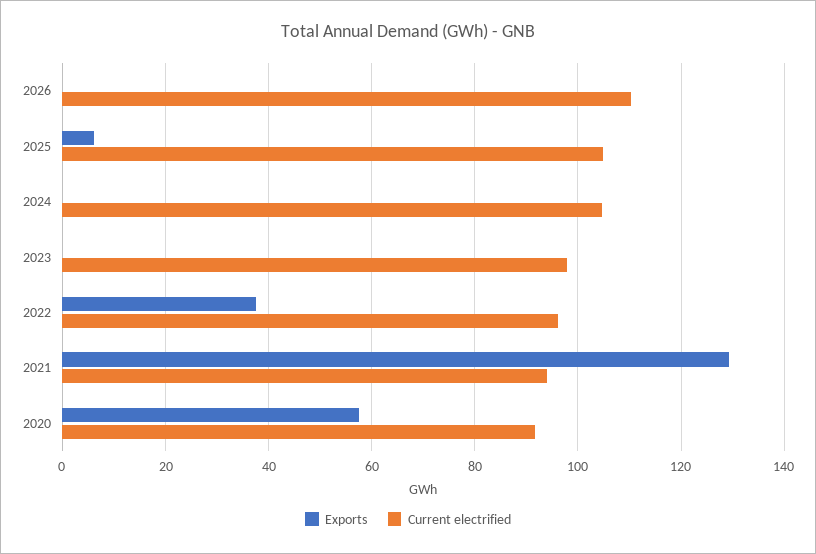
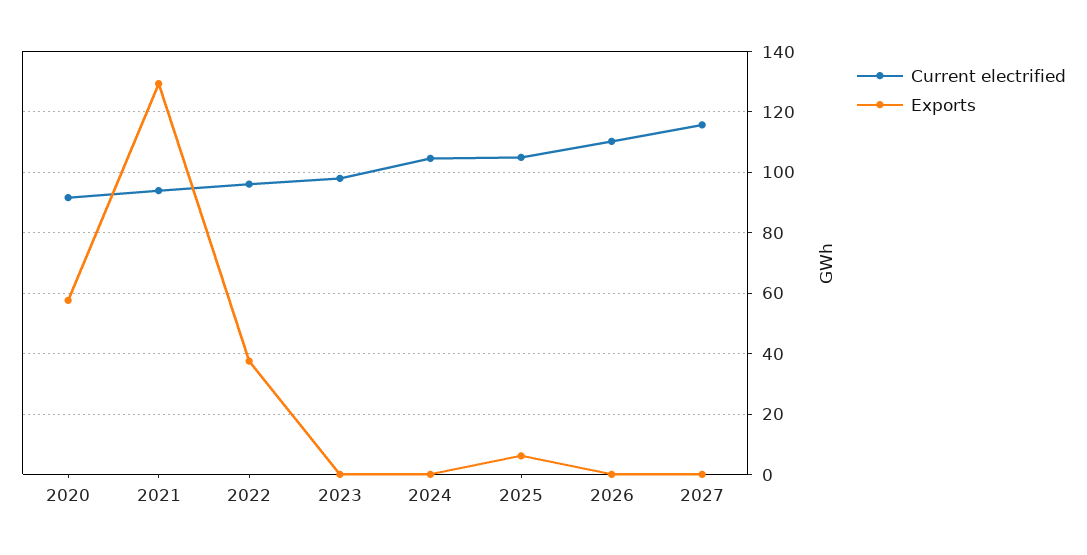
Current electrified, 2027: none -> 116
Exports, 2027: none -> 0

